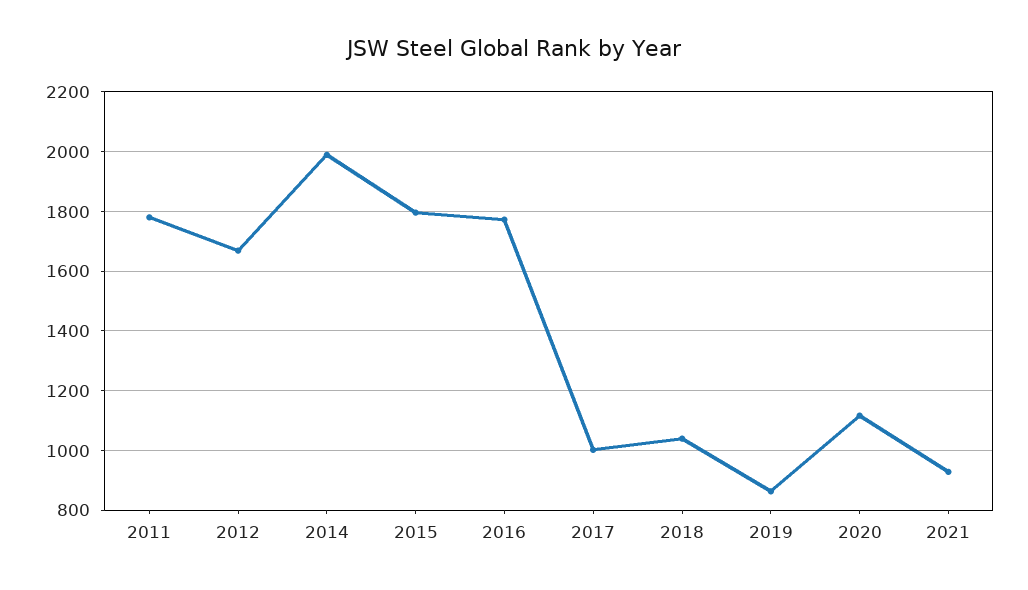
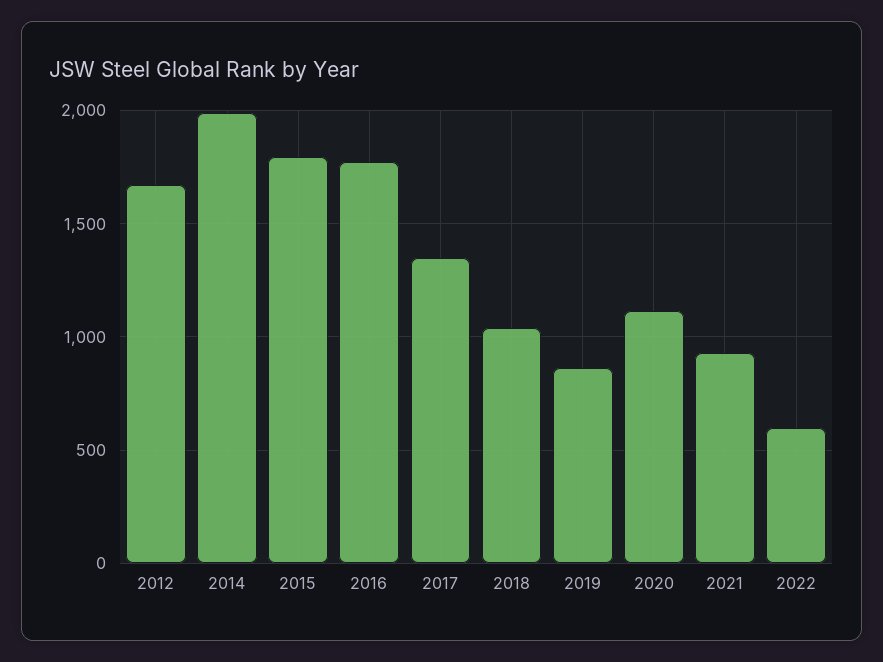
2011: 1775 -> none
2017: 1000 -> 1350
2022: none -> 600

